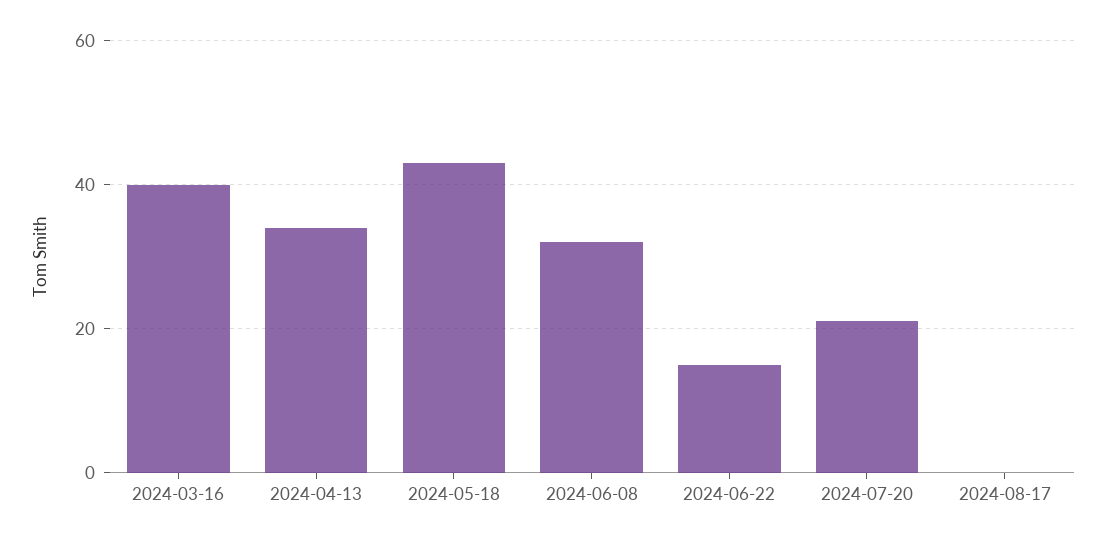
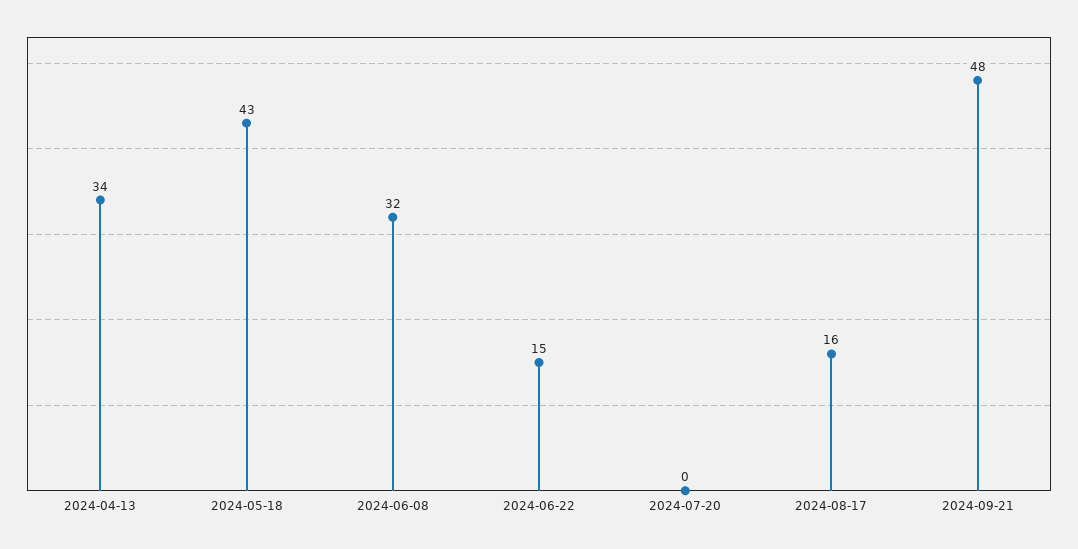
2024-03-16: 40 -> none
2024-07-20: 20 -> 0
2024-08-17: 0 -> 16
2024-09-21: none -> 48

